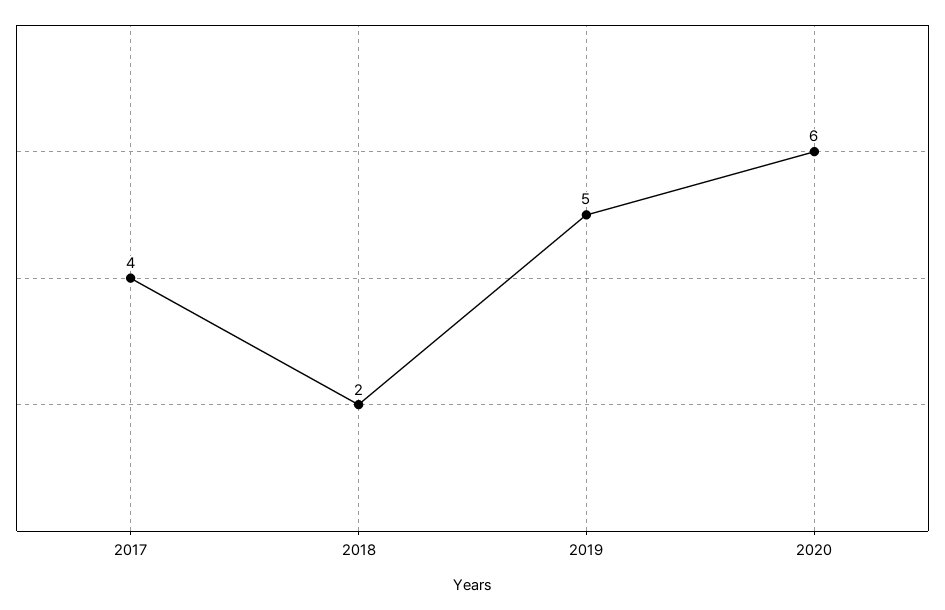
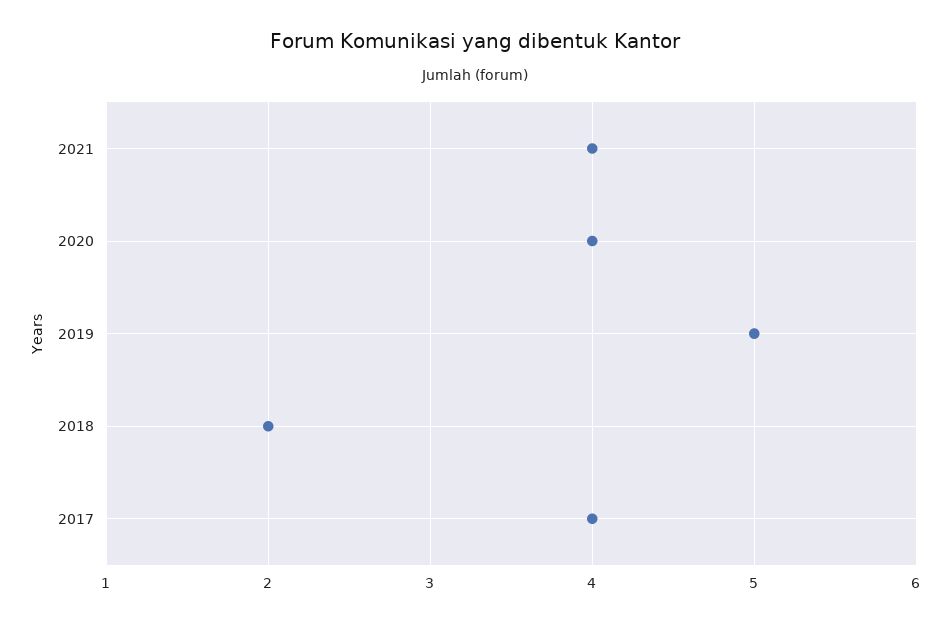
2020: 6 -> 4
2021: none -> 4

